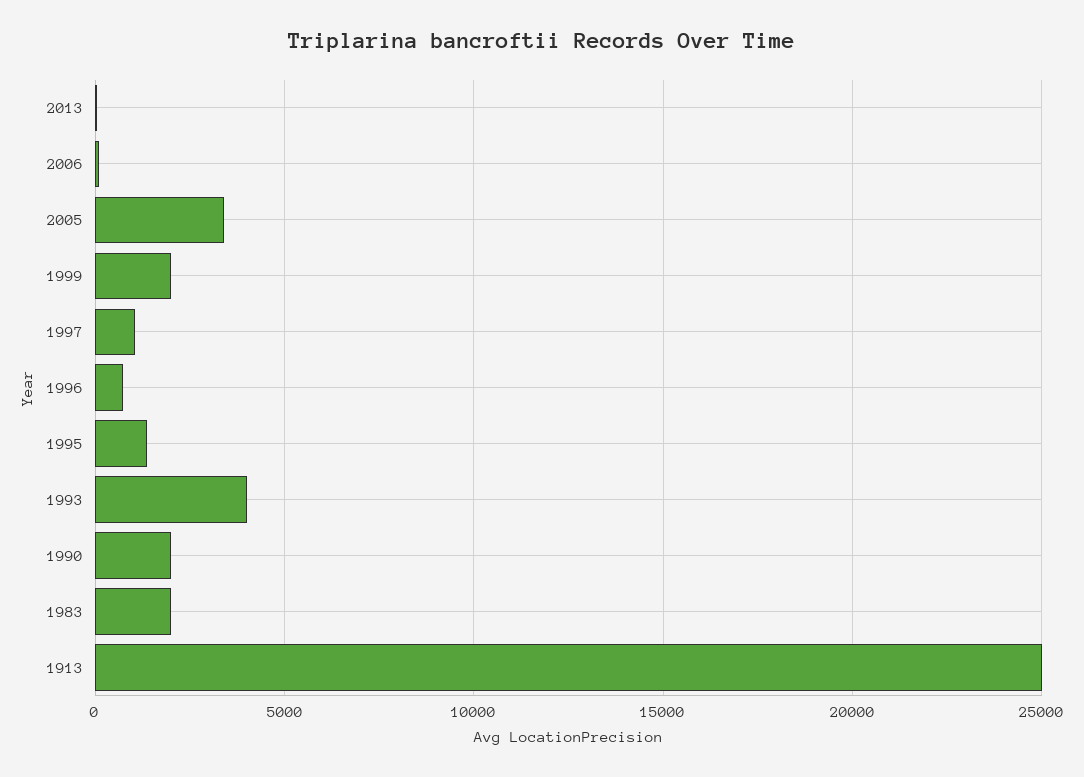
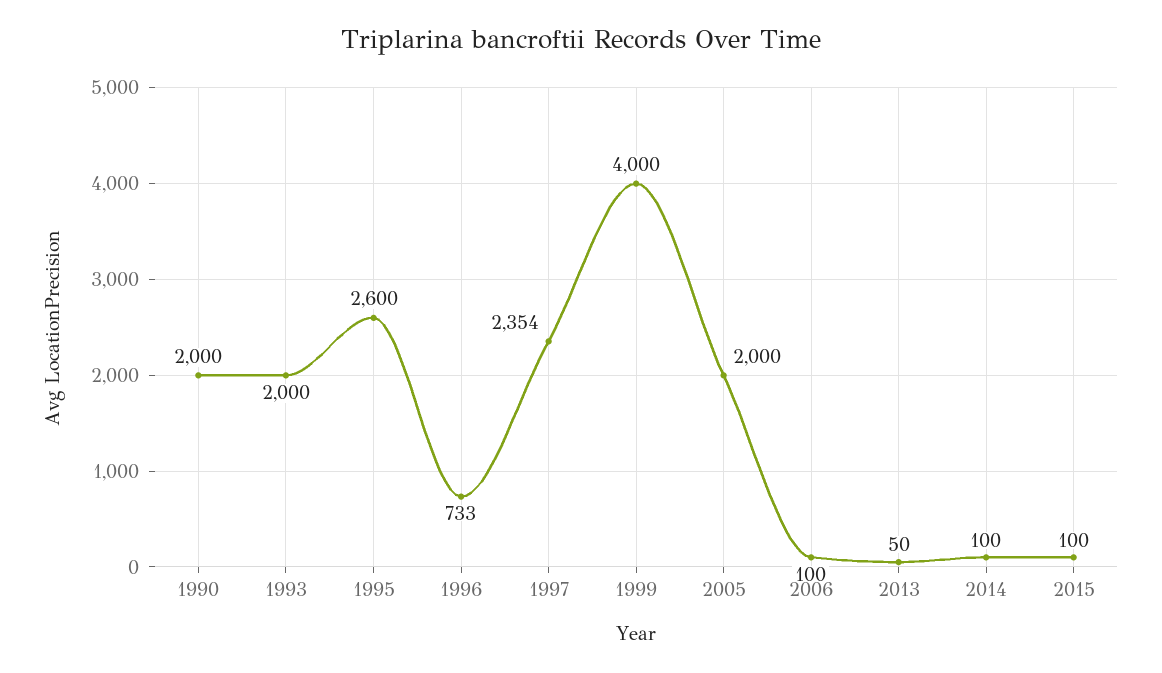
2005: 3500 -> 2000
1999: 2000 -> 4000
1997: 1000 -> 2354
1995: 1500 -> 2600
1993: 4000 -> 2000
1983: 2000 -> none
1913: 25000 -> none
2014: none -> 100
2015: none -> 100

